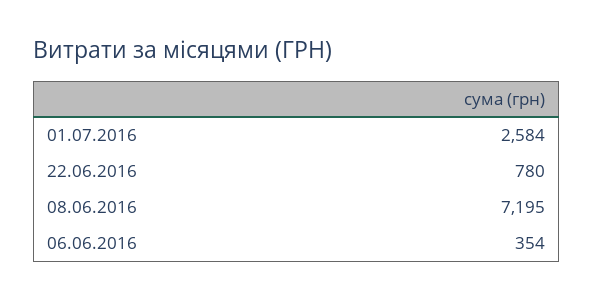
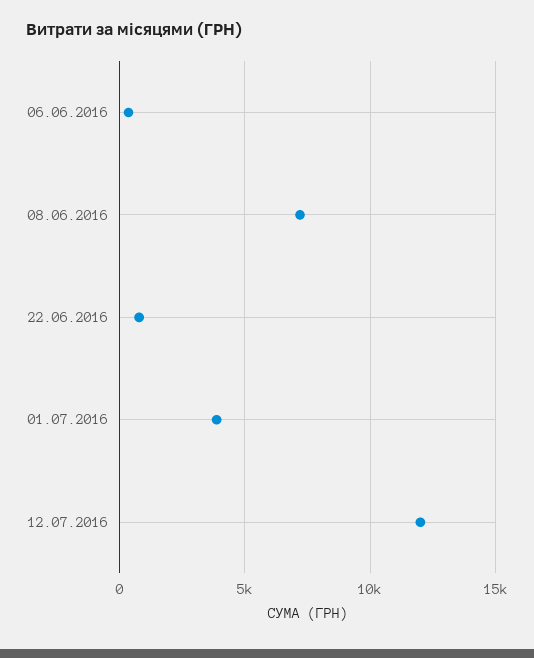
01.07.2016: 2584 -> 4000
12.07.2016: none -> 12000

